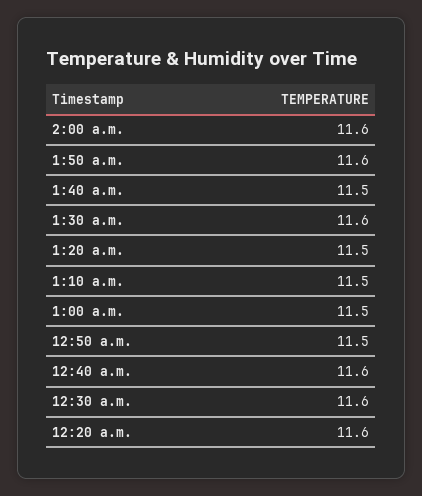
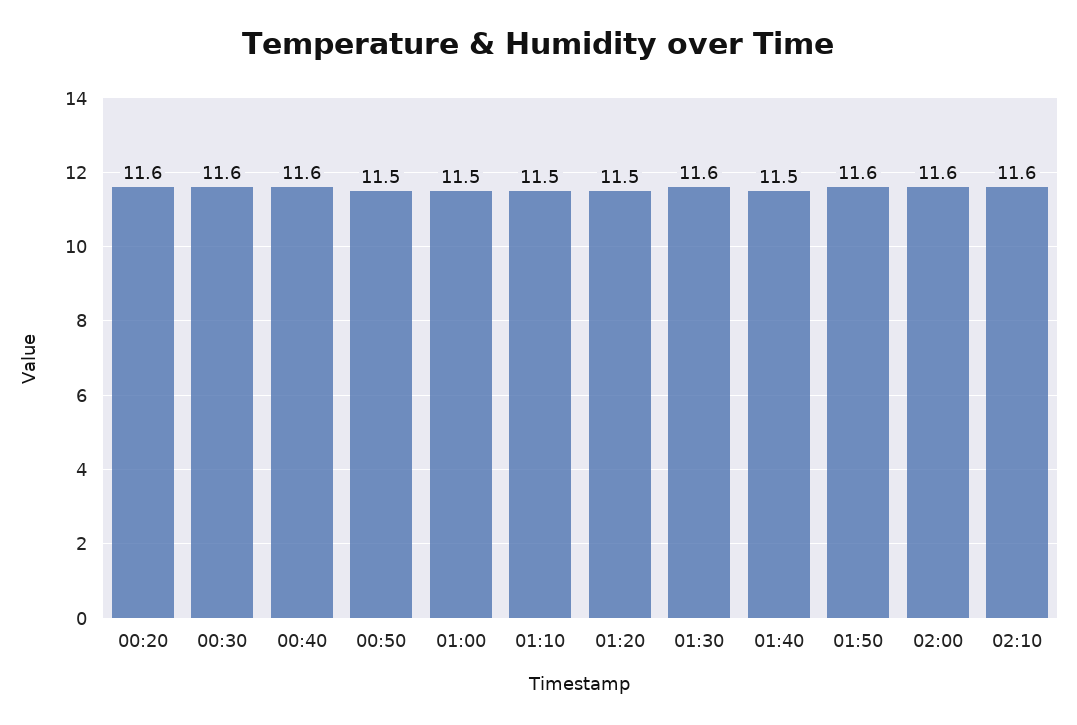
02:10: none -> 11.6

